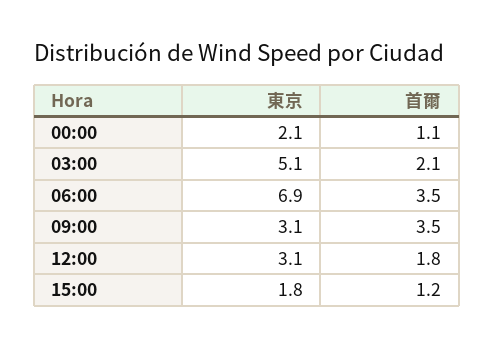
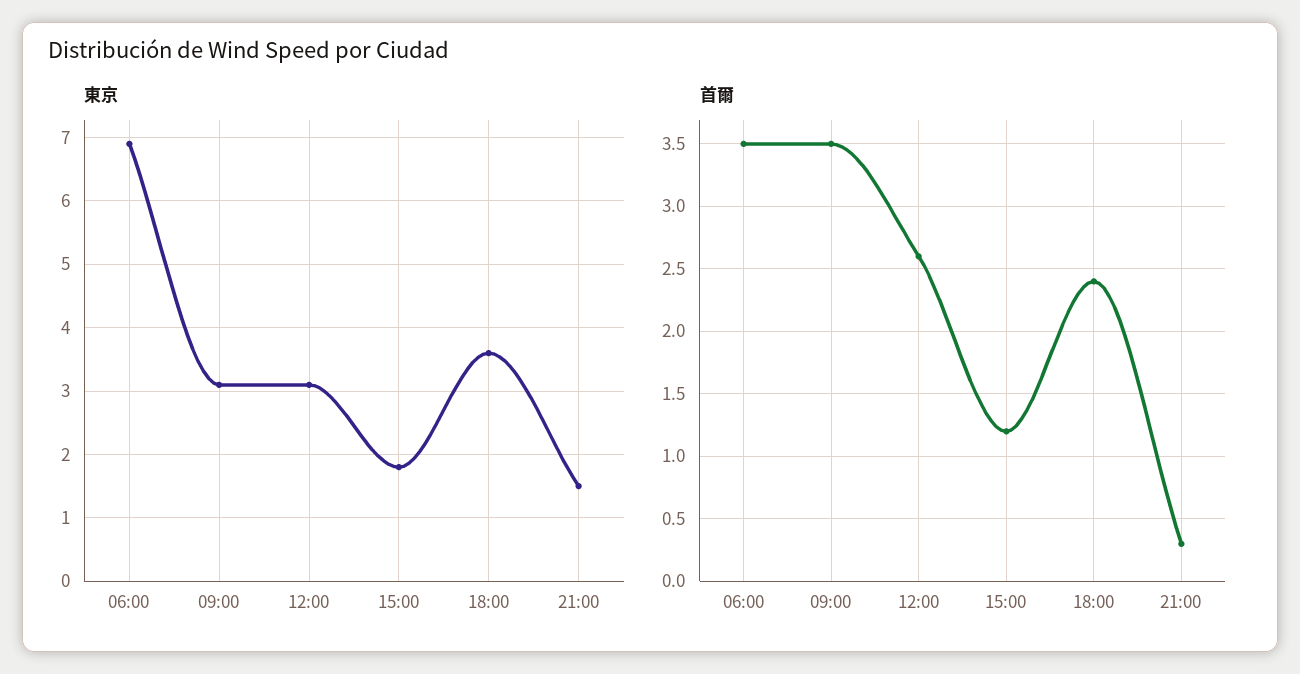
東京, 00:00: 2.1 -> none
首爾, 00:00: 1.1 -> none
東京, 03:00: 5.1 -> none
首爾, 03:00: 2.1 -> none
首爾, 12:00: 1.8 -> 2.6
東京, 18:00: none -> 3.6
東京, 21:00: none -> 1.5
首爾, 18:00: none -> 2.4
首爾, 21:00: none -> 0.3

